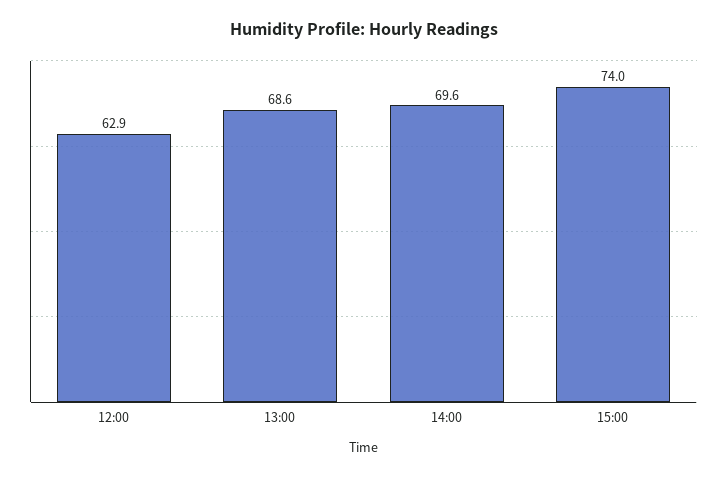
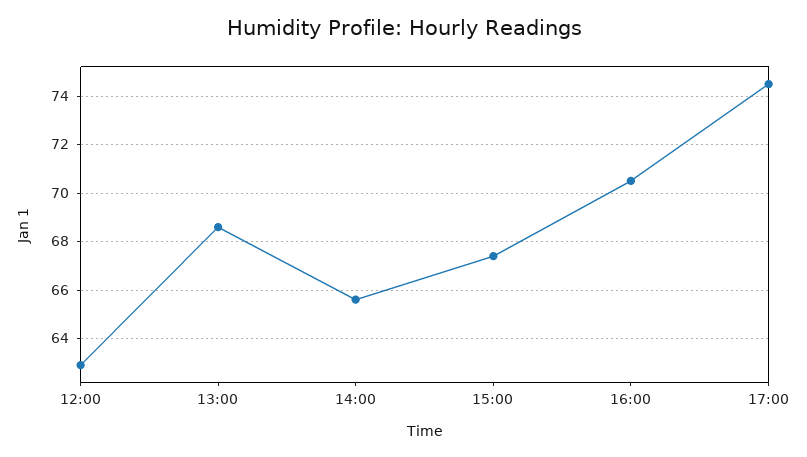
14:00: 69.6 -> 65.5
15:00: 74 -> 67.5
16:00: none -> 70.5
17:00: none -> 74.5

